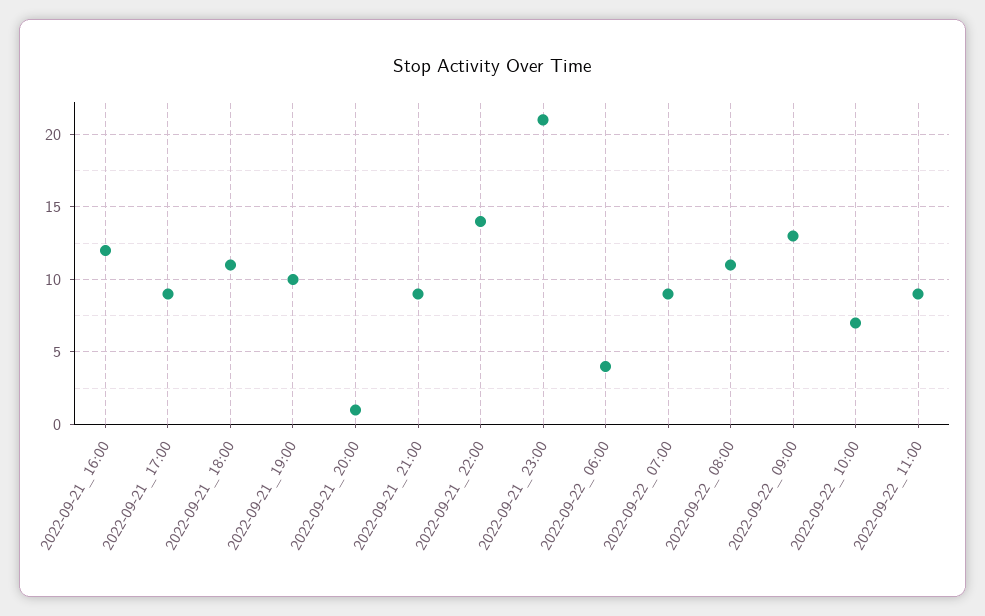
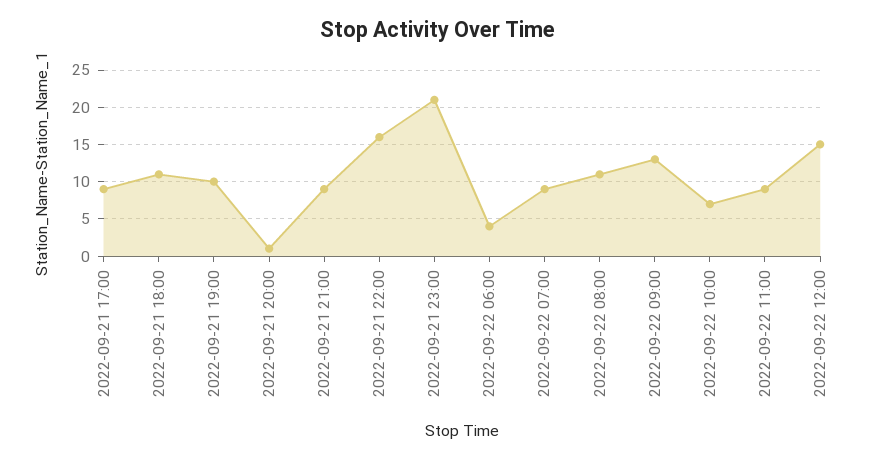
2022-09-21_16:00: 12 -> none
2022-09-21_22:00: 14 -> 16
2022-09-22 12:00: none -> 15

